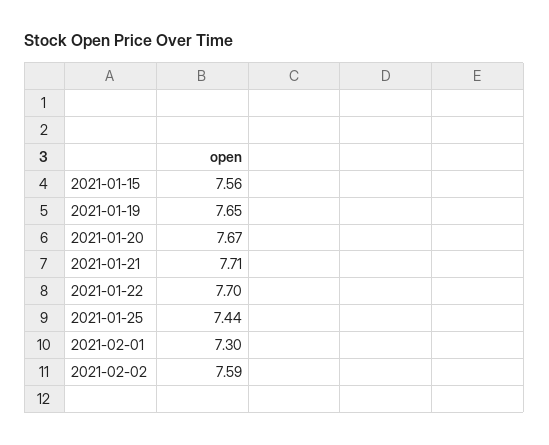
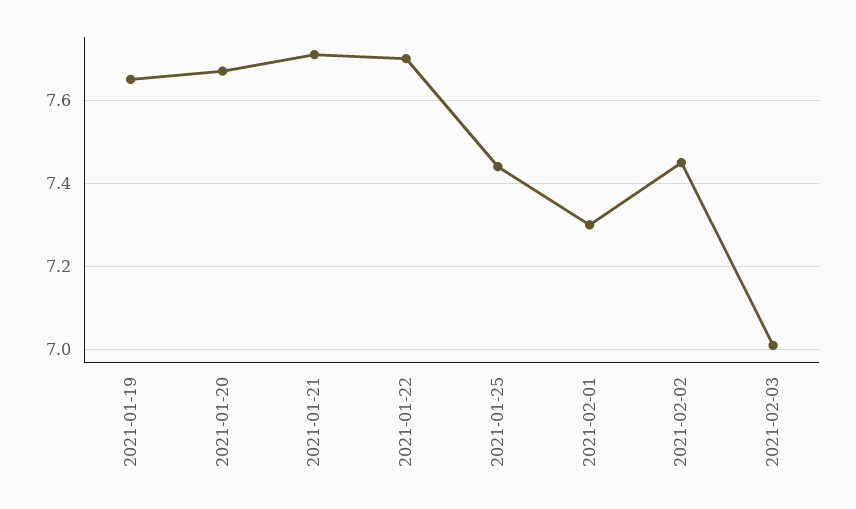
2021-01-15: 7.56 -> none
2021-02-02: 7.59 -> 7.45
2021-02-03: none -> 7

